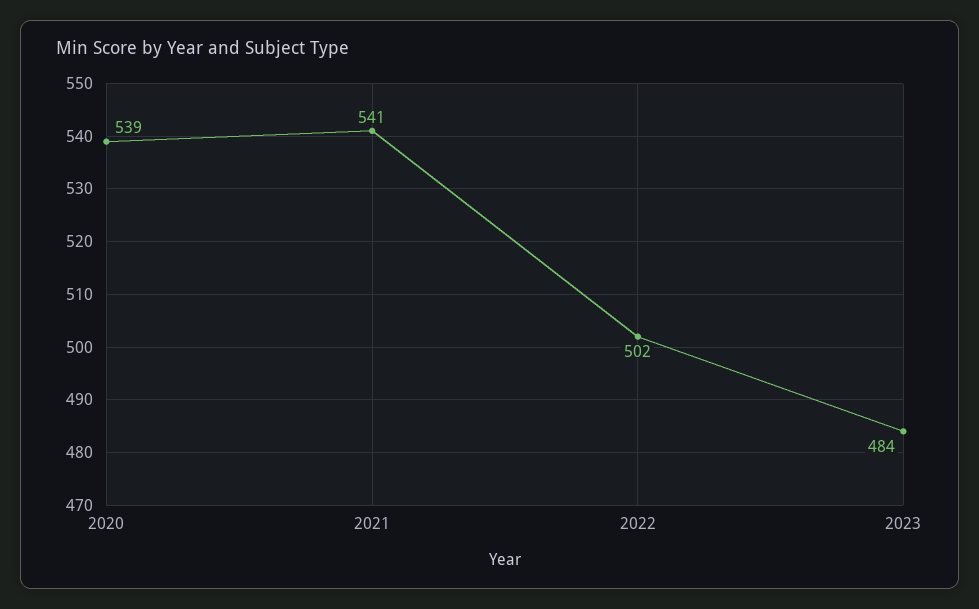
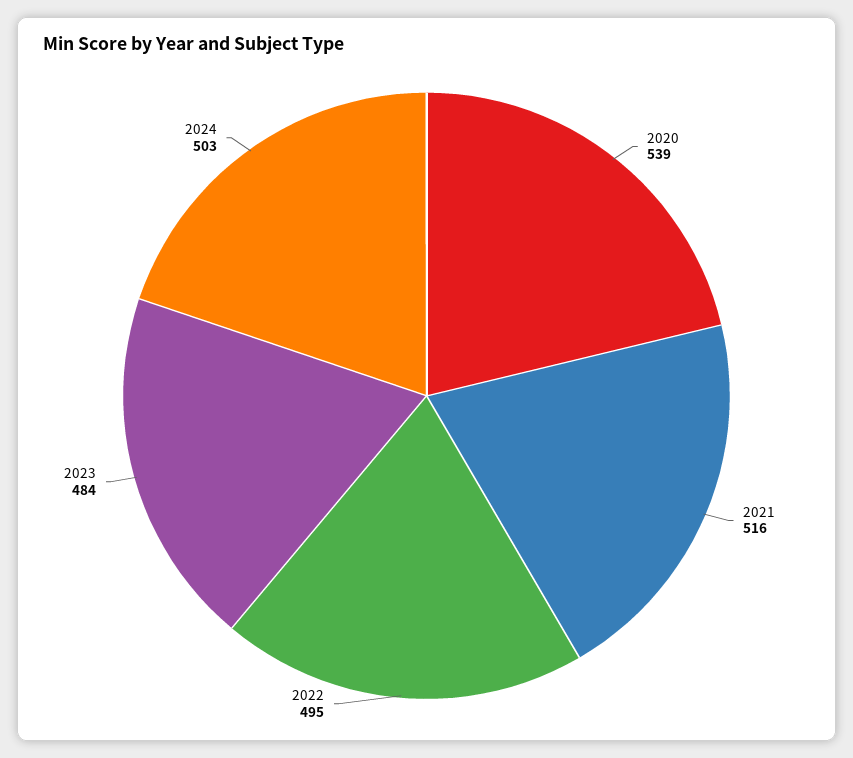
2021: 541 -> 516
2022: 502 -> 495
2024: none -> 503

